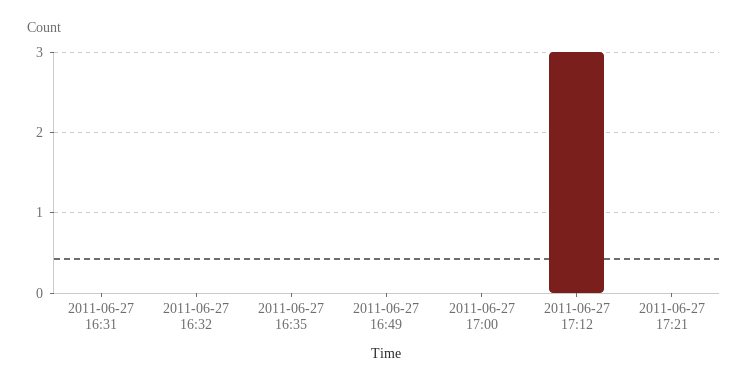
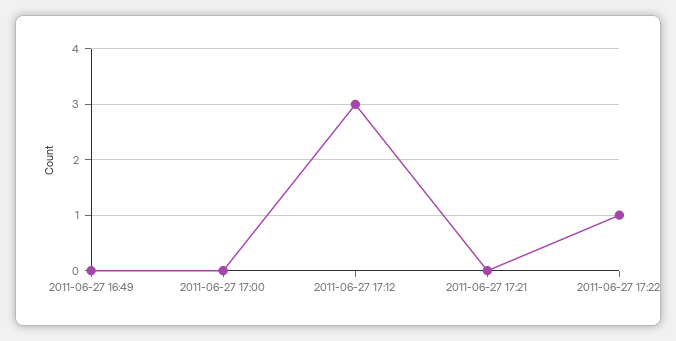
2011-06-27 16:31: 0 -> none
2011-06-27 16:32: 0 -> none
2011-06-27 16:35: 0 -> none
2011-06-27 17:22: none -> 1

